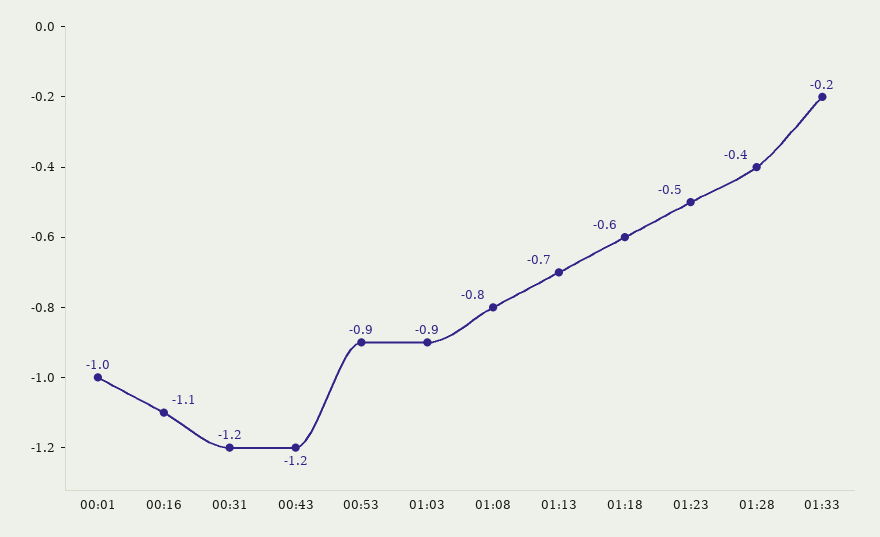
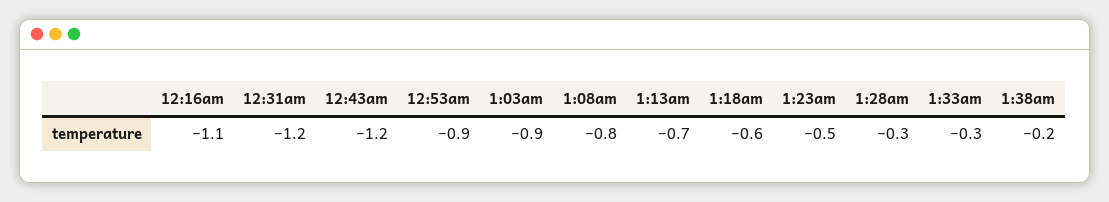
00:01: -1 -> none
01:28: -0.4 -> -0.3
01:33: -0.2 -> -0.3
1:38am: none -> -0.2

